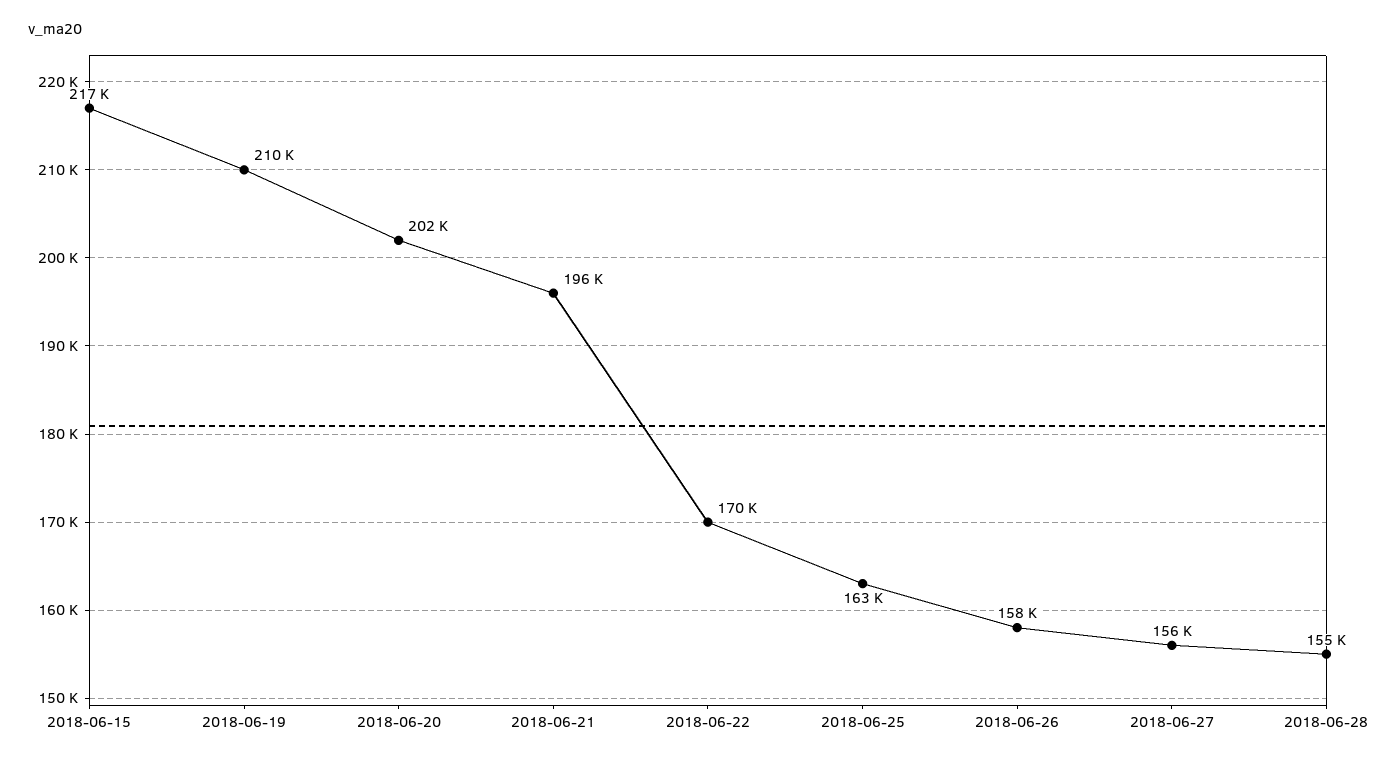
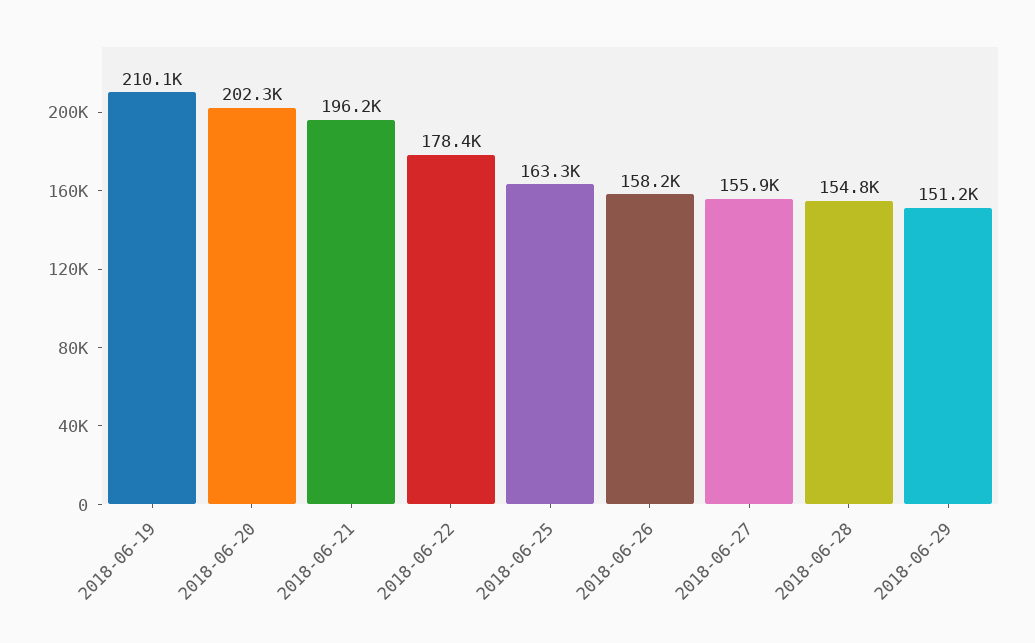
2018-06-15: 217000 -> none
2018-06-22: 170000 -> 178400
2018-06-29: none -> 151200

